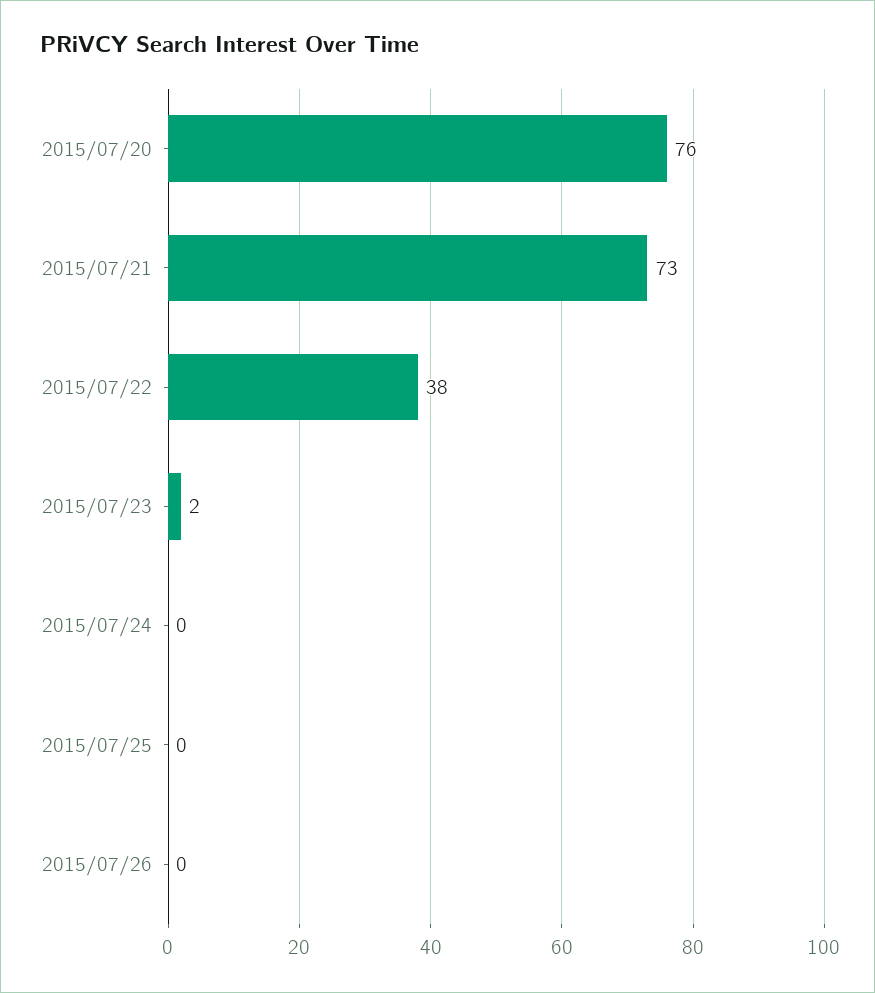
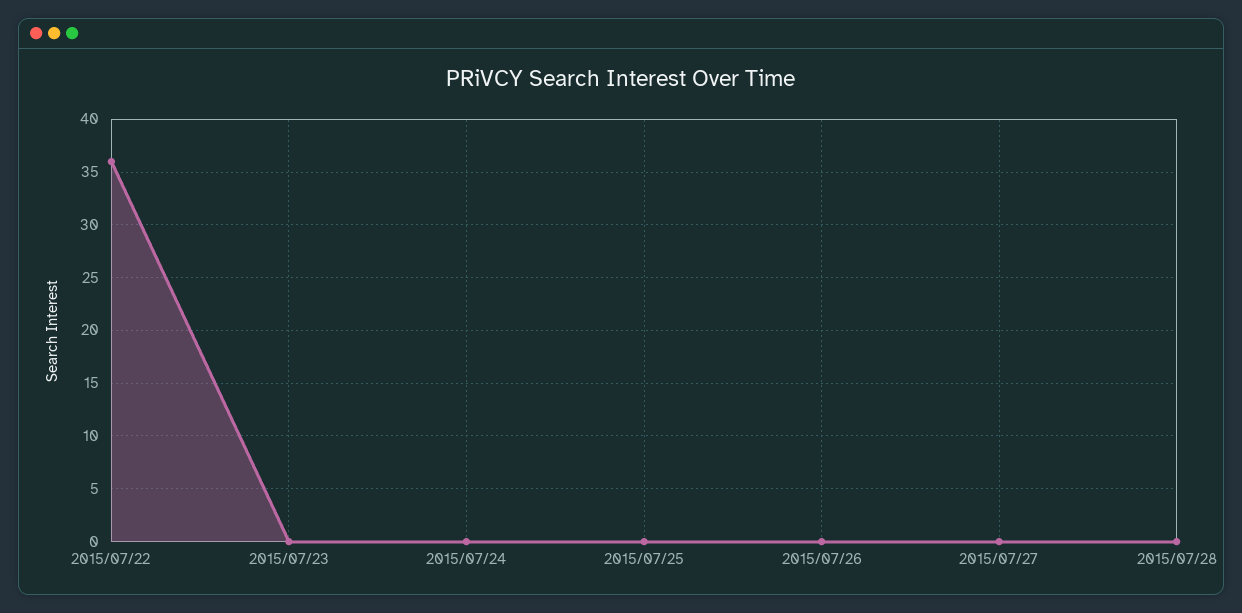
2015/07/20: 76 -> none
2015/07/21: 73 -> none
2015/07/22: 38 -> 36
2015/07/23: 2 -> 0
2015/07/27: none -> 0
2015/07/28: none -> 0

